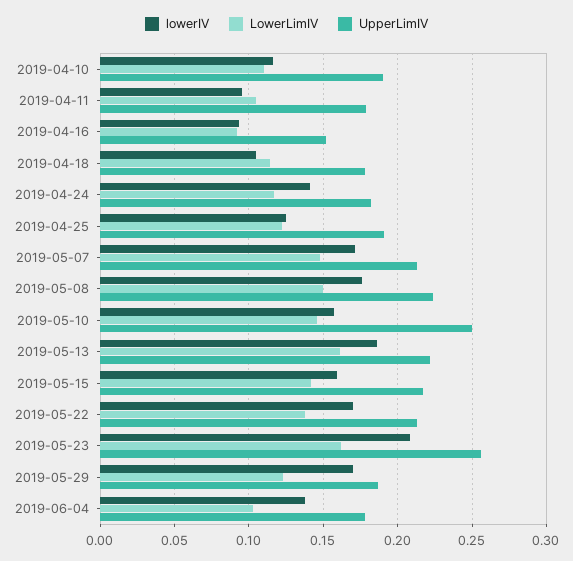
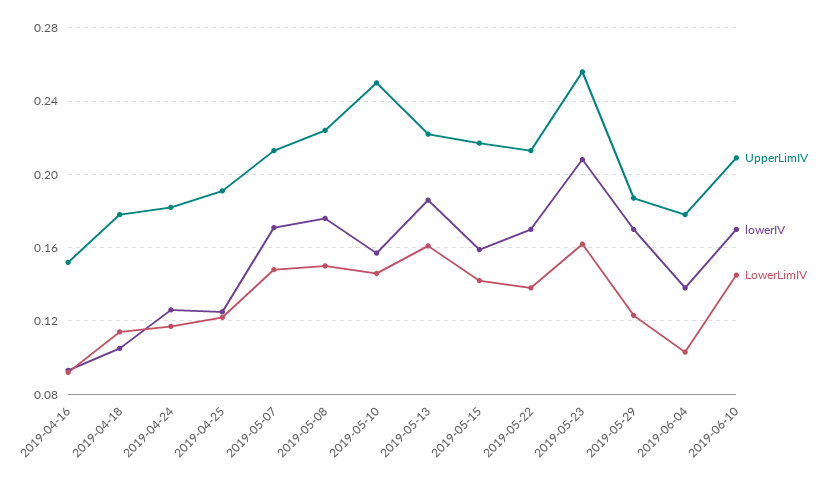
lowerIV, 2019-04-10: 0.115 -> none
LowerLimIV, 2019-04-10: 0.11 -> none
UpperLimIV, 2019-04-10: 0.19 -> none
lowerIV, 2019-04-11: 0.095 -> none
LowerLimIV, 2019-04-11: 0.105 -> none
UpperLimIV, 2019-04-11: 0.18 -> none
lowerIV, 2019-04-24: 0.14 -> 0.125
UpperLimIV, 2019-06-10: none -> 0.21
lowerIV, 2019-06-10: none -> 0.17
LowerLimIV, 2019-06-10: none -> 0.145

